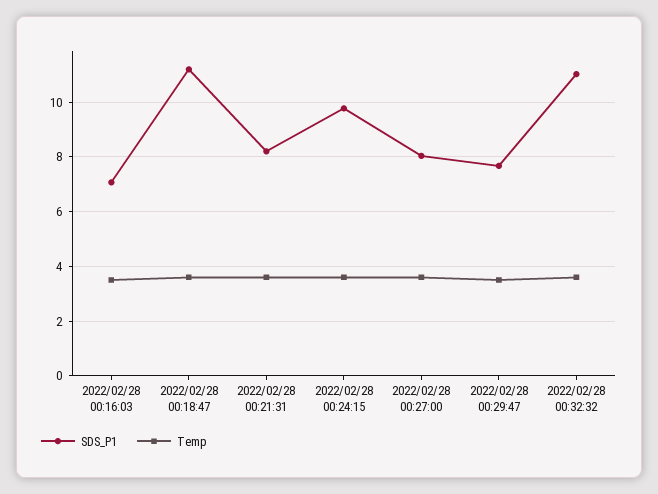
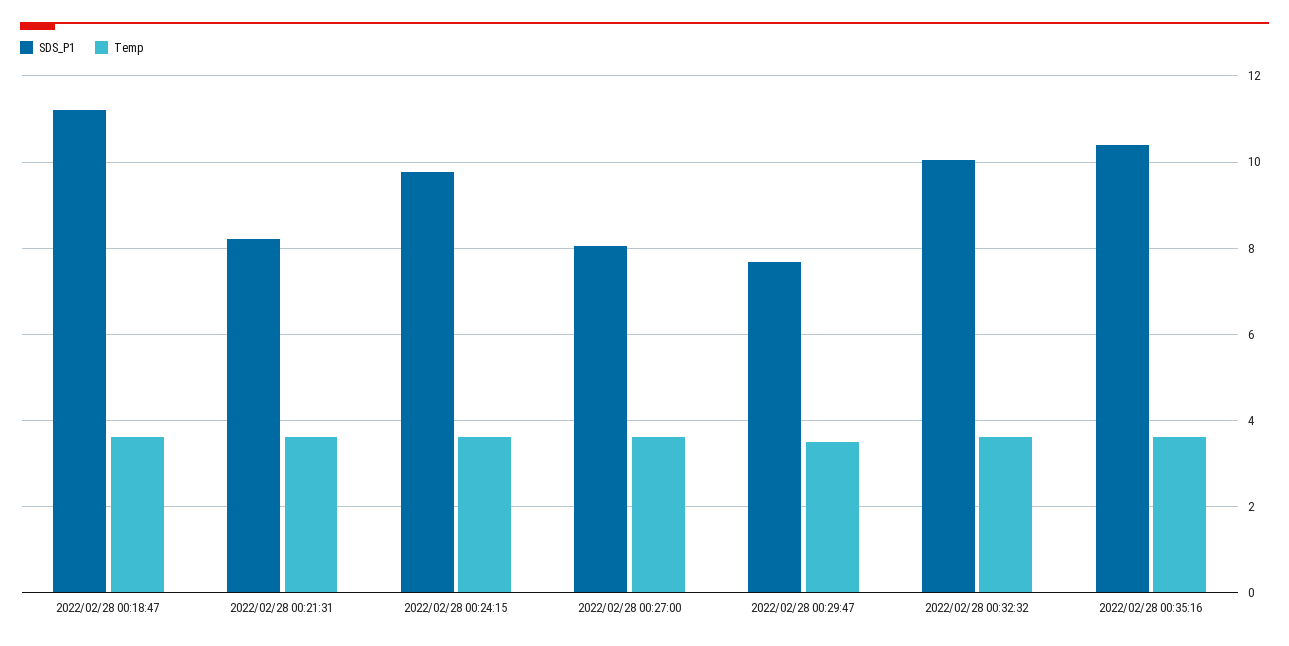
SDS_P1, 2022/02/28 00:16:03: 7 -> none
Temp, 2022/02/28 00:16:03: 3.5 -> none
SDS_P1, 2022/02/28 00:32:32: 11 -> 10
SDS_P1, 2022/02/28 00:35:16: none -> 10.4
Temp, 2022/02/28 00:35:16: none -> 3.6

